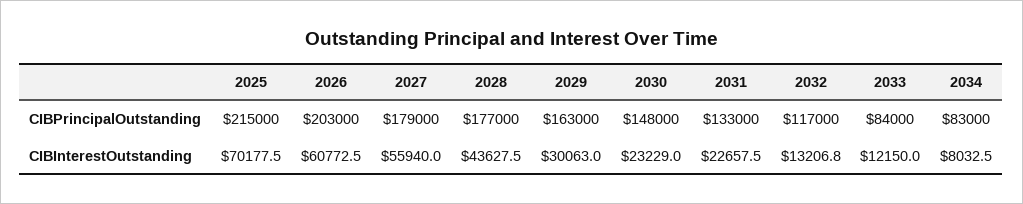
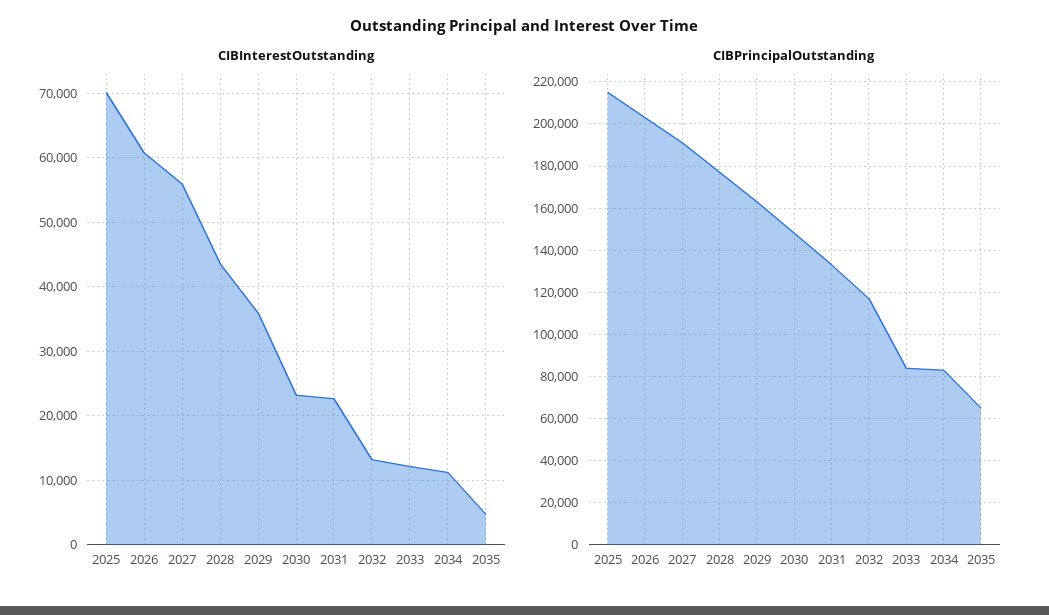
CIBPrincipalOutstanding, 2027: 179000 -> 190000
CIBInterestOutstanding, 2029: 30063 -> 36000
CIBInterestOutstanding, 2034: 8032.5 -> 11000
CIBInterestOutstanding, 2035: none -> 5000
CIBPrincipalOutstanding, 2035: none -> 65000

